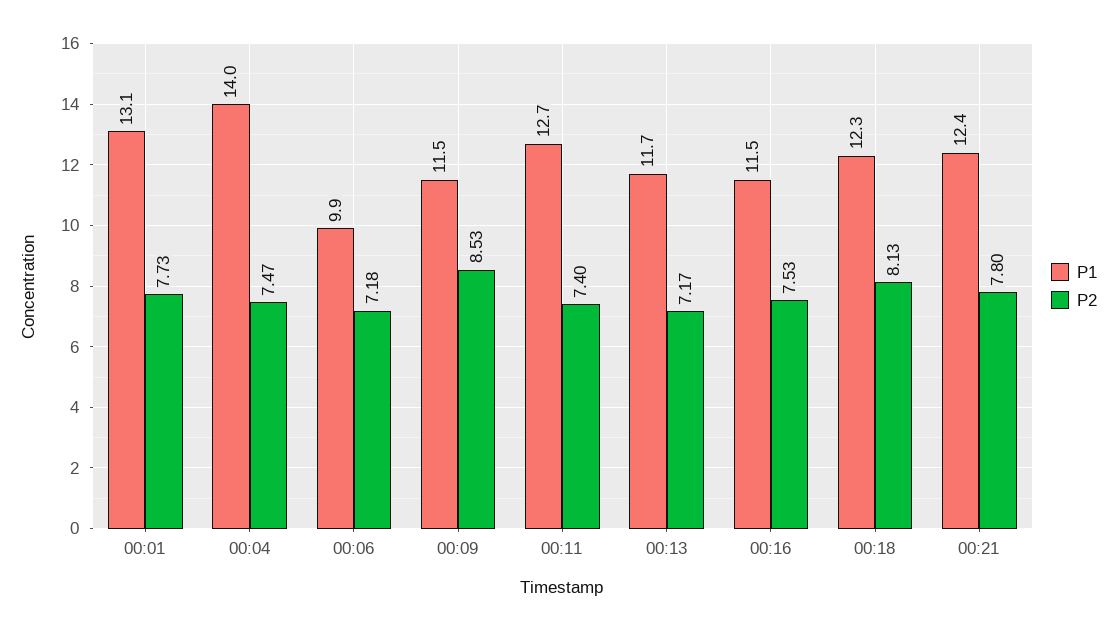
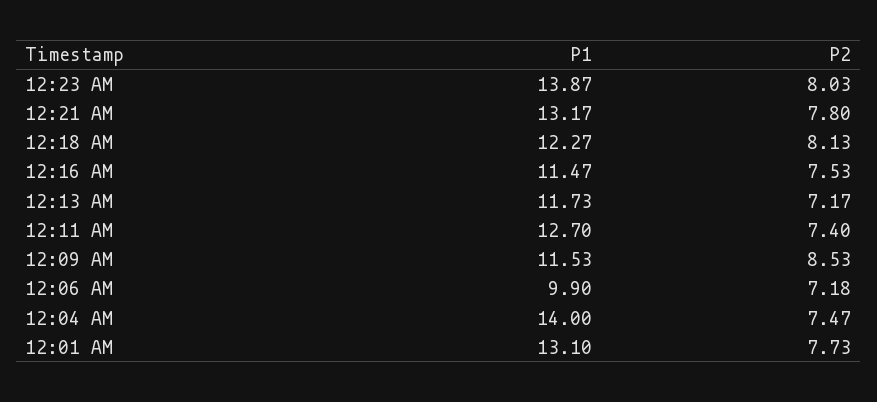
P1, 00:21: 12.4 -> 13.17
P1, 12:23 AM: none -> 13.87
P2, 12:23 AM: none -> 8.03

